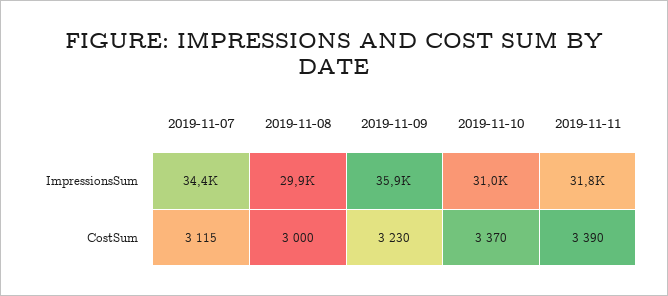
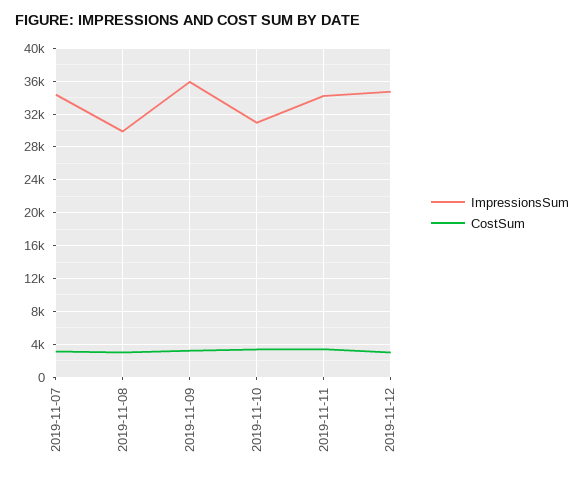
ImpressionsSum, 2019-11-11: 31800 -> 34000
ImpressionsSum, 2019-11-12: none -> 35000
CostSum, 2019-11-12: none -> 3000

